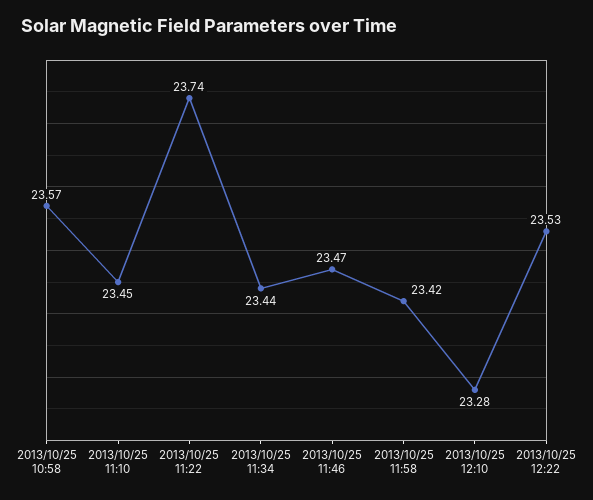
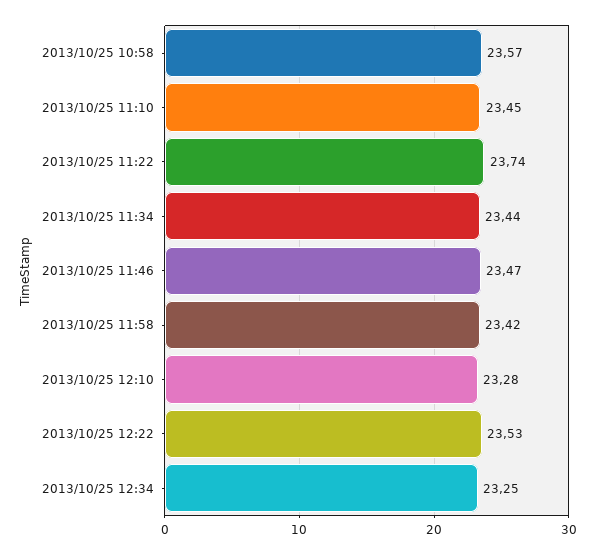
2013/10/25 12:34: none -> 23.25

